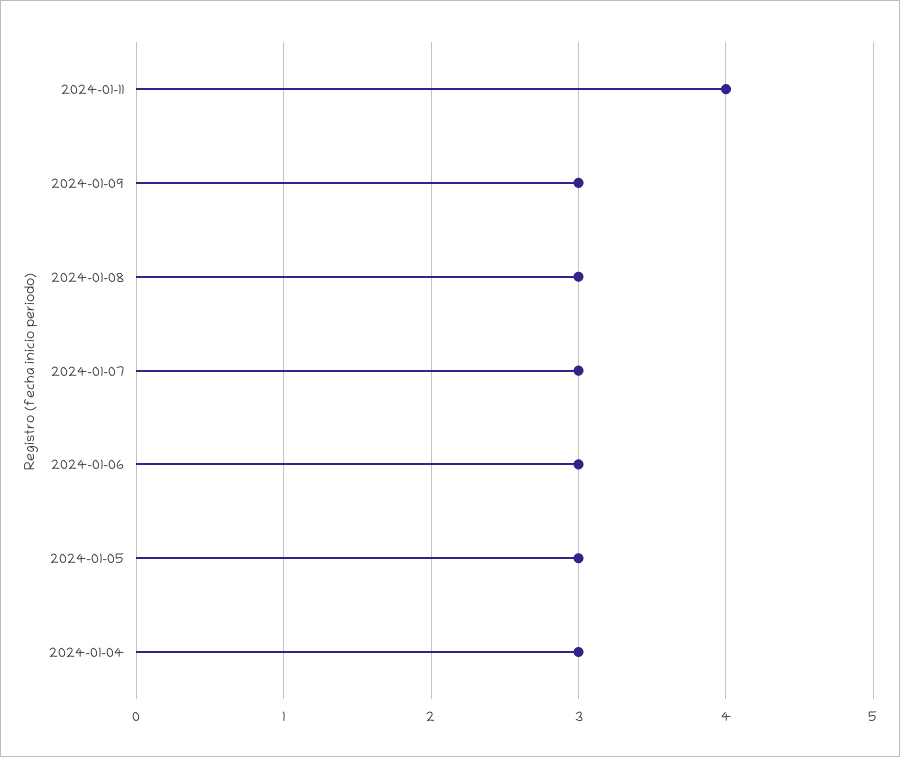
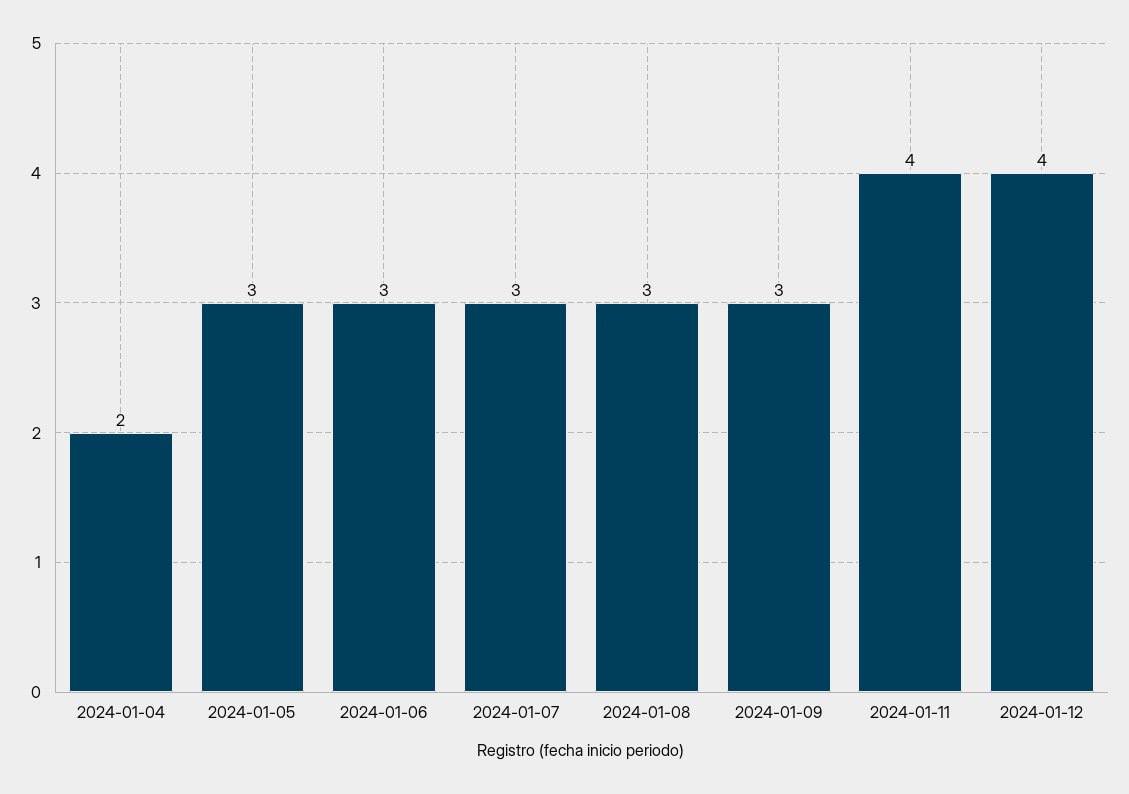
2024-01-04: 3 -> 2
2024-01-12: none -> 4

